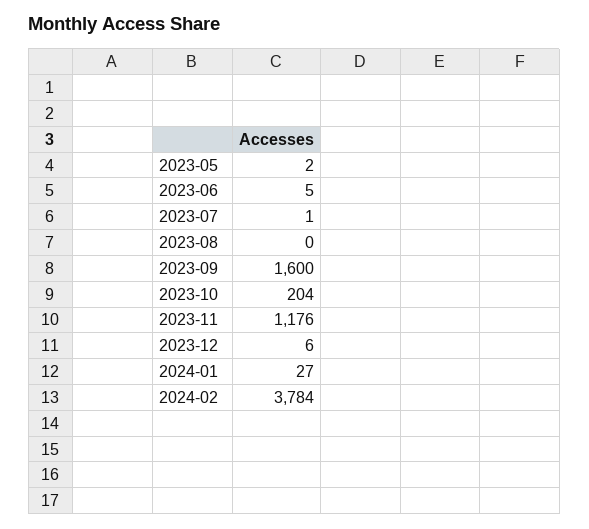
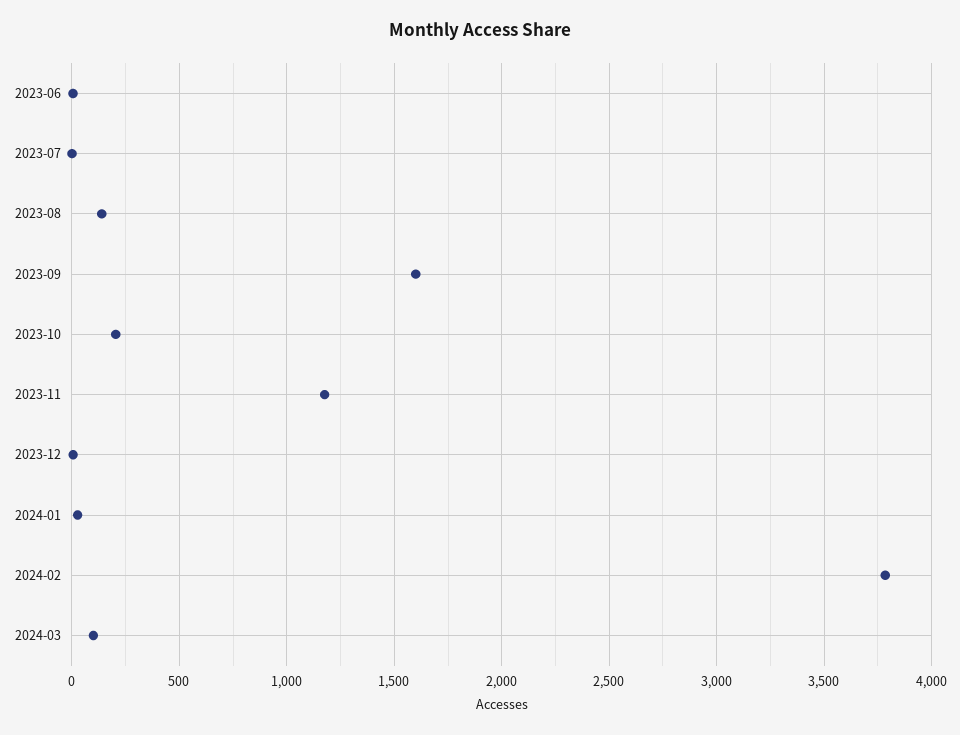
2023-05: 2 -> none
2023-08: 0 -> 150
2024-03: none -> 100

